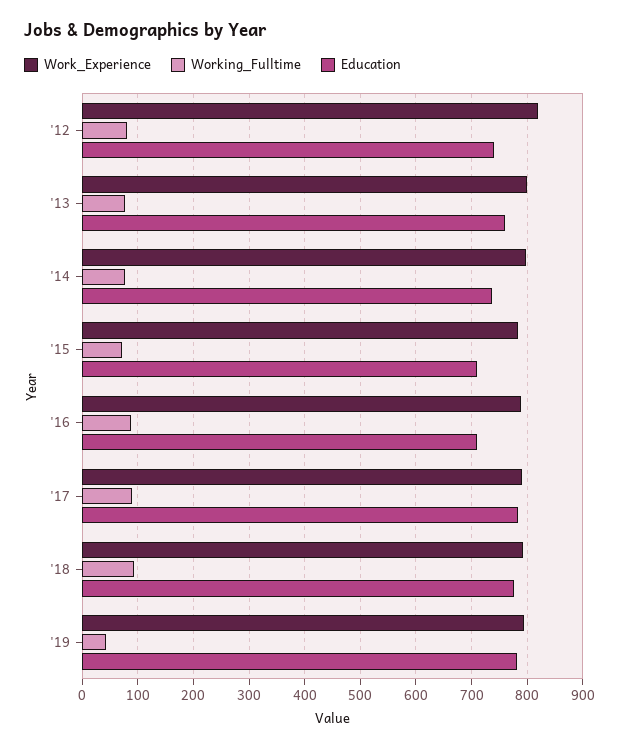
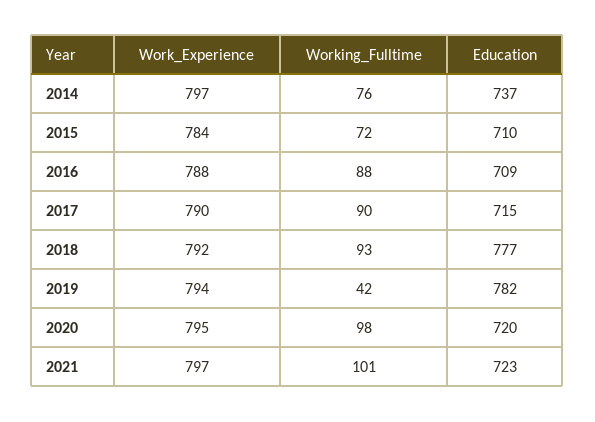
Work_Experience, '12: 820 -> none
Working_Fulltime, '12: 80 -> none
Education, '12: 740 -> none
Work_Experience, '13: 800 -> none
Working_Fulltime, '13: 80 -> none
Education, '13: 760 -> none
Education, '17: 780 -> 715
Work_Experience, 2020: none -> 795
Working_Fulltime, 2020: none -> 98
Education, 2020: none -> 720
Work_Experience, 2021: none -> 797
Working_Fulltime, 2021: none -> 101
Education, 2021: none -> 723

